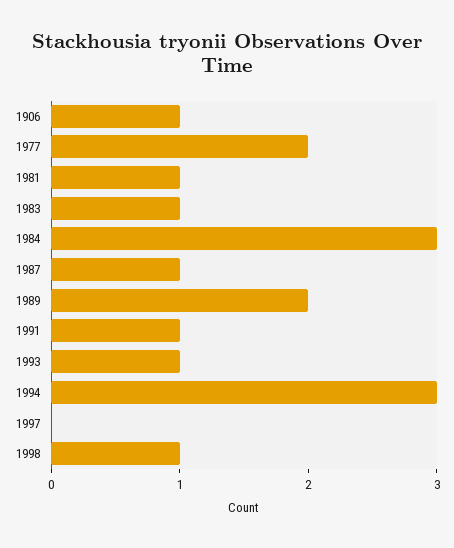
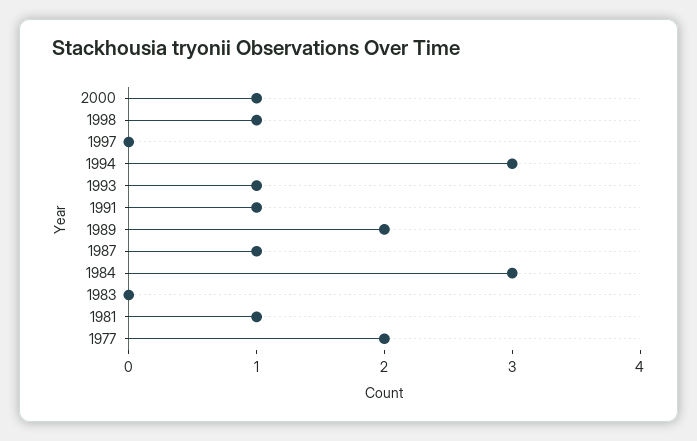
1906: 1 -> none
1983: 1 -> 0
2000: none -> 1

